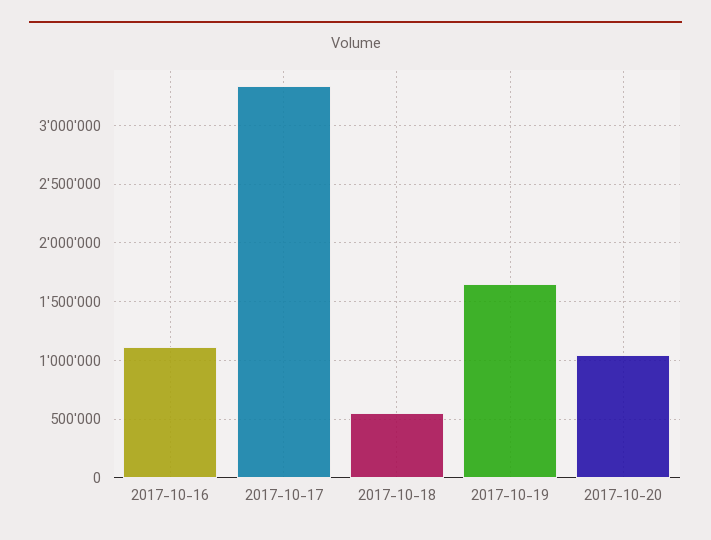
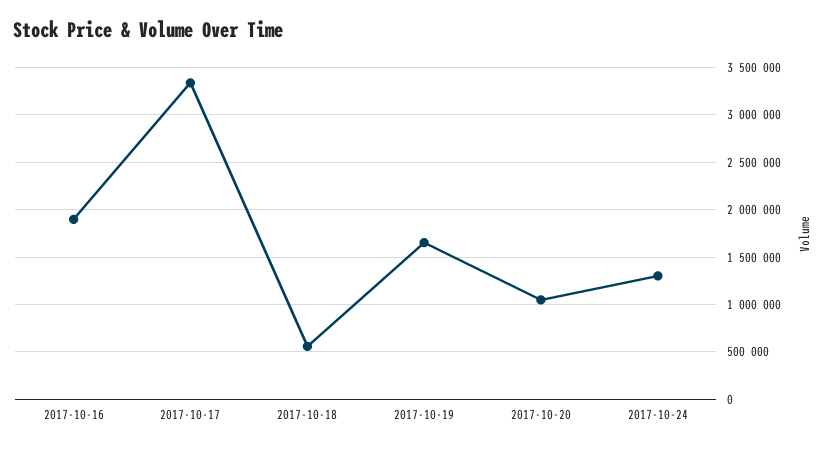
2017-10-16: 1100000 -> 1900000
2017-10-24: none -> 1300000

